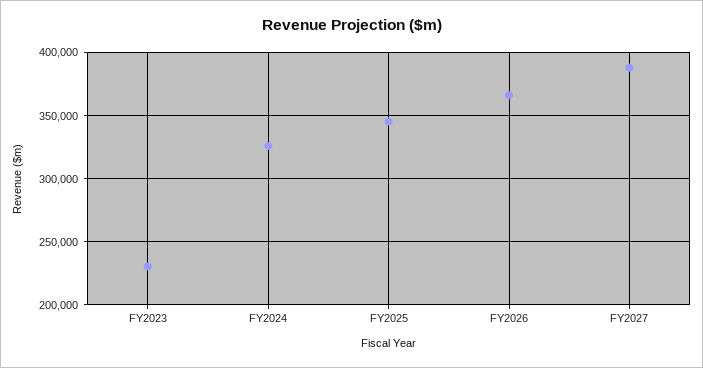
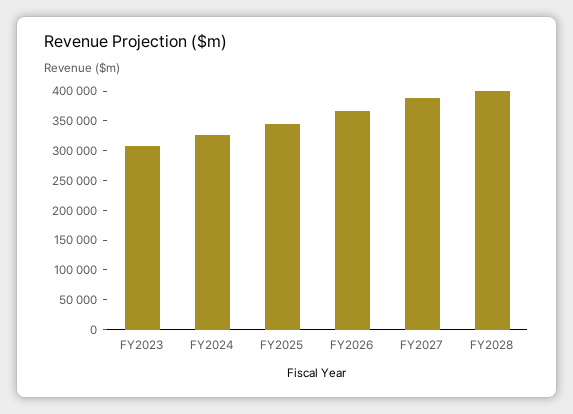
FY2023: 230000 -> 300000
FY2028: none -> 400000

